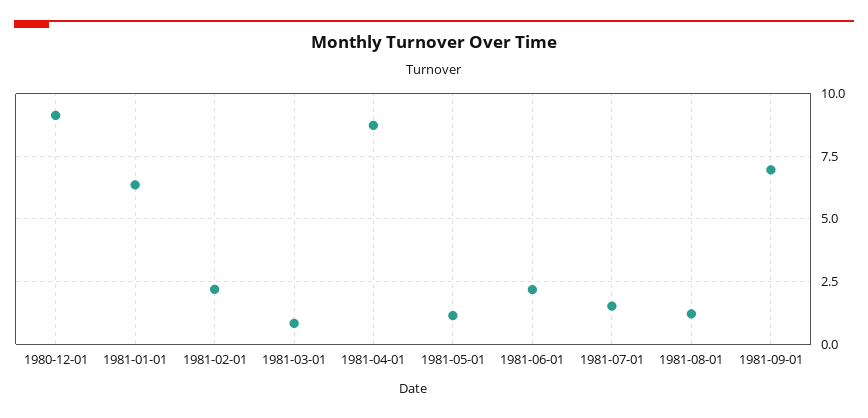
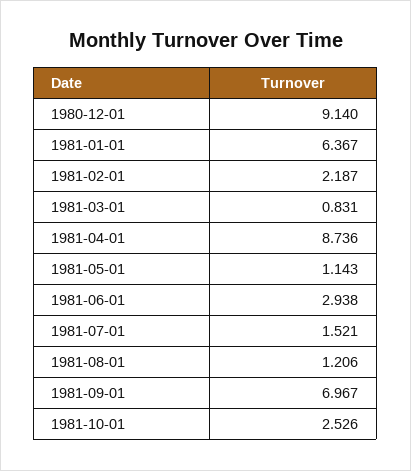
1981-06-01: 2.25 -> 2.938
1981-10-01: none -> 2.526

